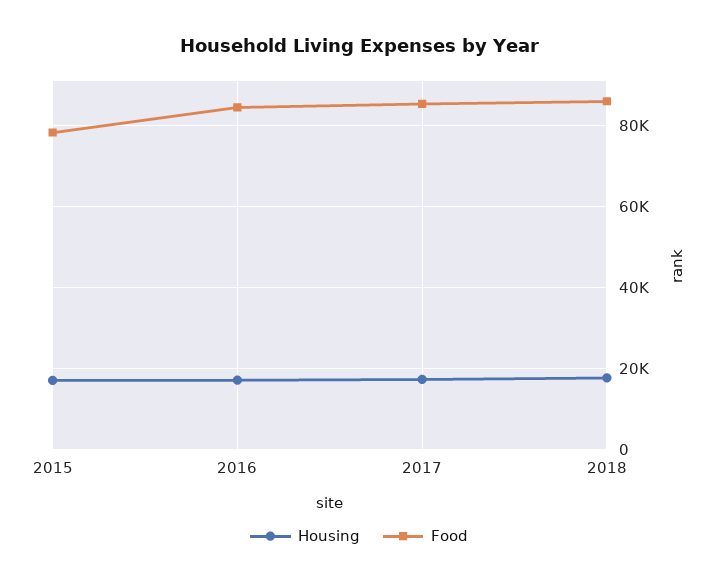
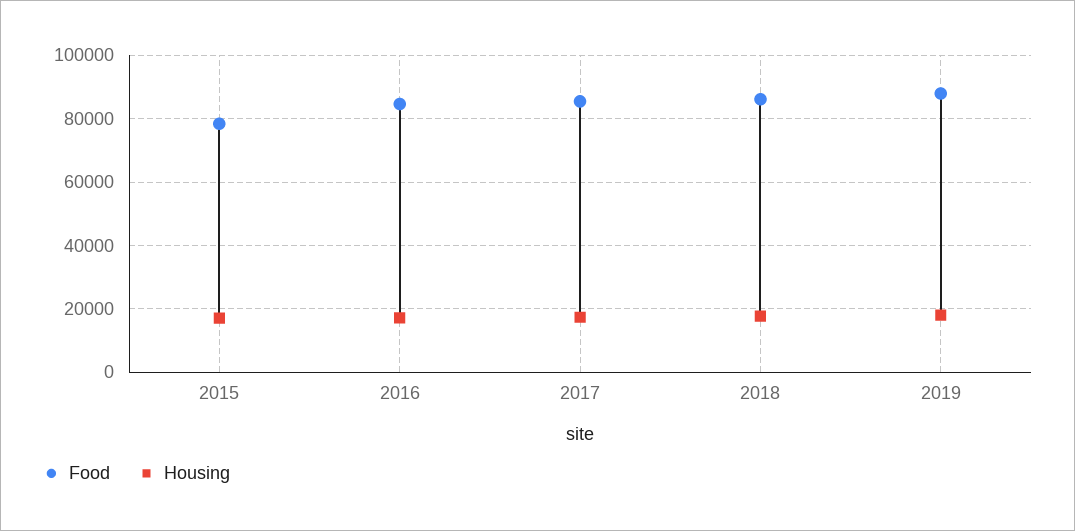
Food, 2019: none -> 88000
Housing, 2019: none -> 18000

